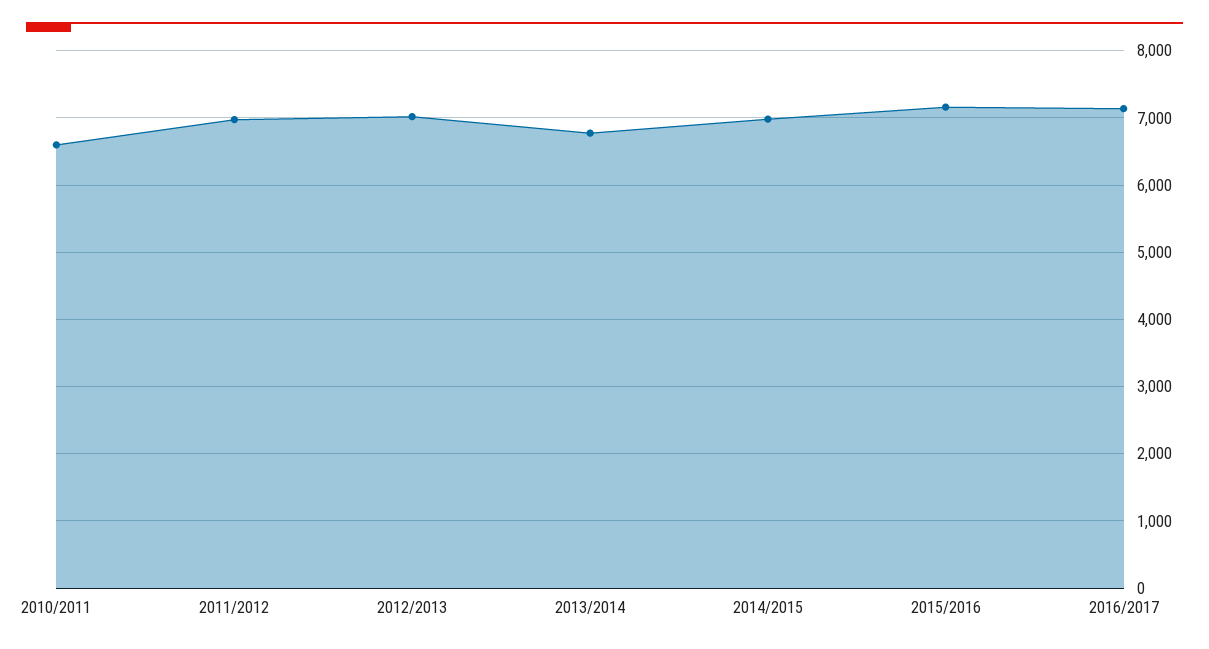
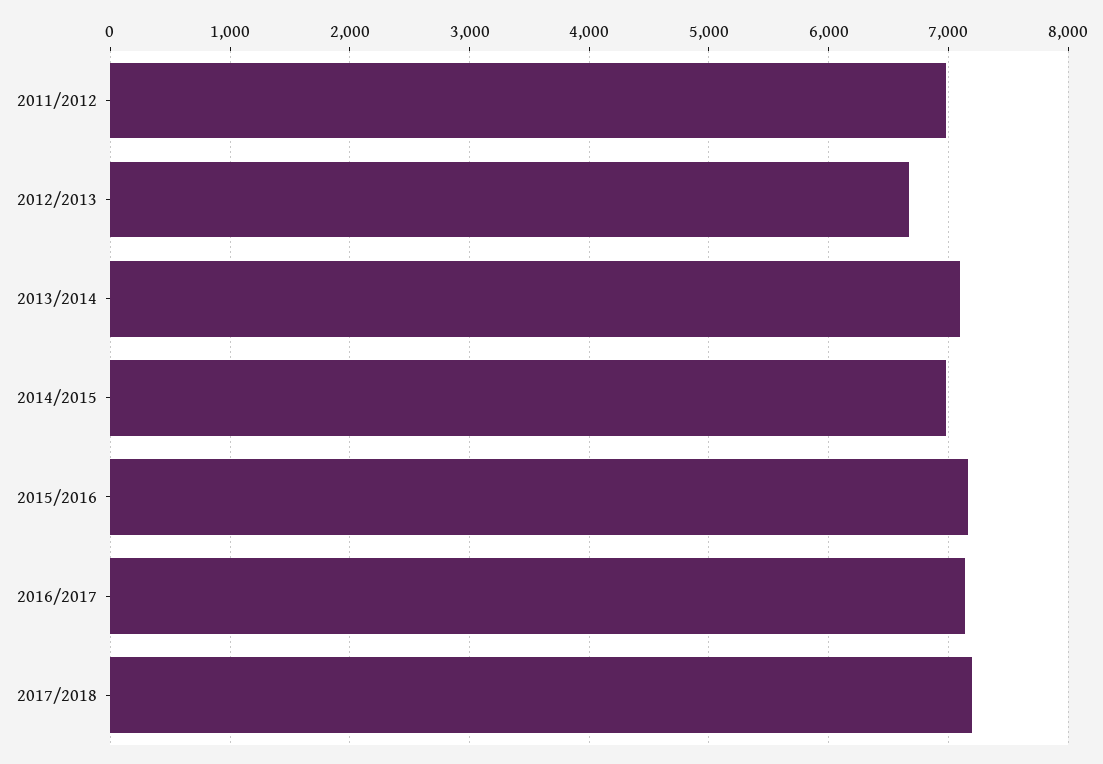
2010/2011: 6600 -> none
2012/2013: 7000 -> 6700
2013/2014: 6800 -> 7100
2017/2018: none -> 7200

